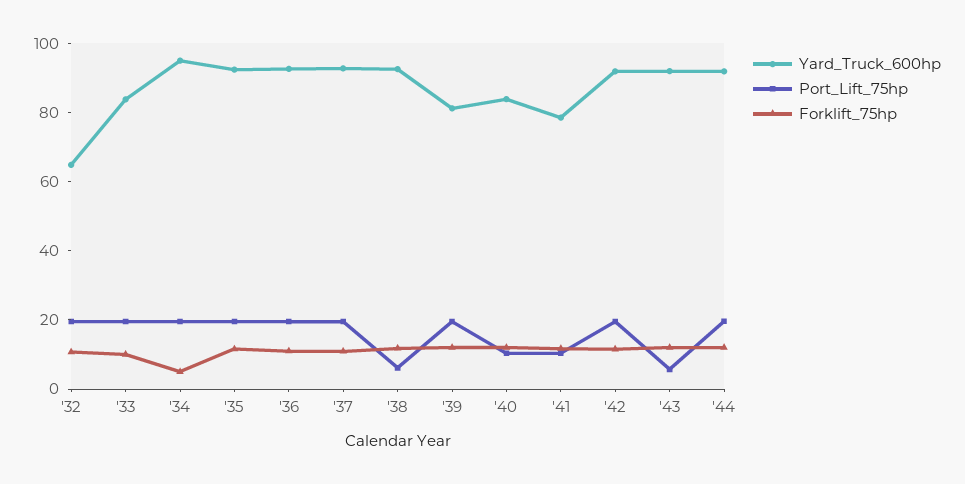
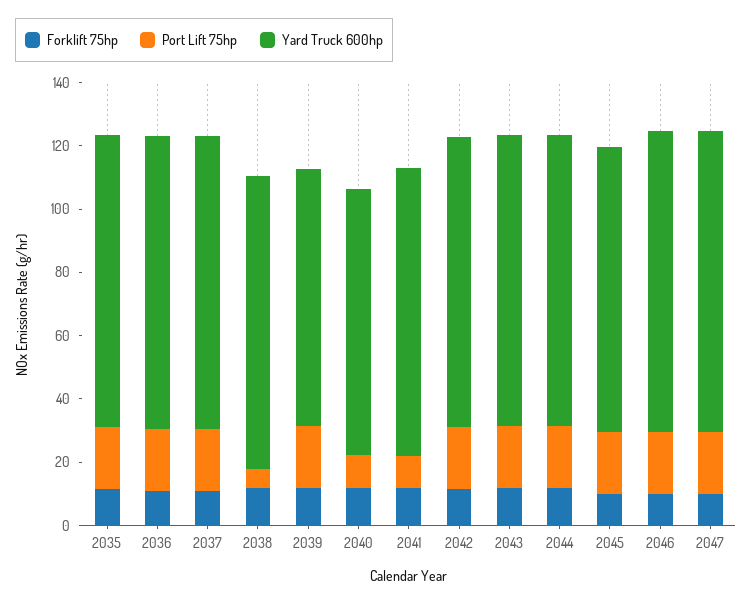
Yard_Truck_600hp, '32: 65 -> none
Port_Lift_75hp, '32: 20 -> none
Forklift_75hp, '32: 10 -> none
Yard_Truck_600hp, '33: 85 -> none
Port_Lift_75hp, '33: 20 -> none
Forklift_75hp, '33: 10 -> none
Yard_Truck_600hp, '34: 95 -> none
Port_Lift_75hp, '34: 20 -> none
Forklift_75hp, '34: 5 -> none
Yard_Truck_600hp, '41: 80 -> 90
Port_Lift_75hp, '43: 5 -> 20
Forklift_75hp, 2045: none -> 10
Port_Lift_75hp, 2045: none -> 20
Yard_Truck_600hp, 2045: none -> 90
Forklift_75hp, 2046: none -> 10
Port_Lift_75hp, 2046: none -> 20
Yard_Truck_600hp, 2046: none -> 95
Forklift_75hp, 2047: none -> 10
Port_Lift_75hp, 2047: none -> 20
Yard_Truck_600hp, 2047: none -> 95

